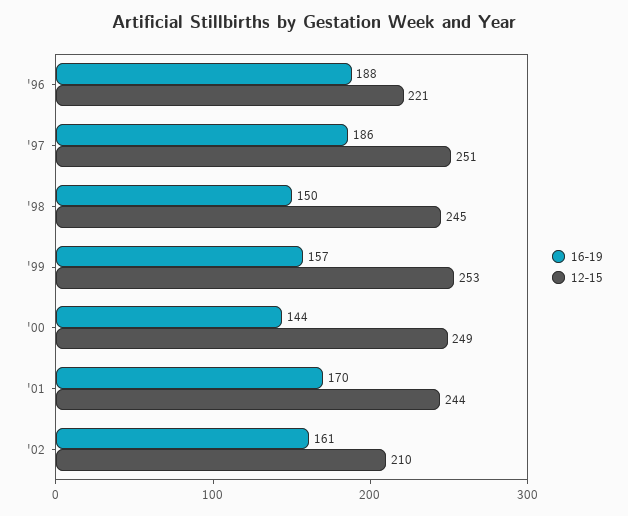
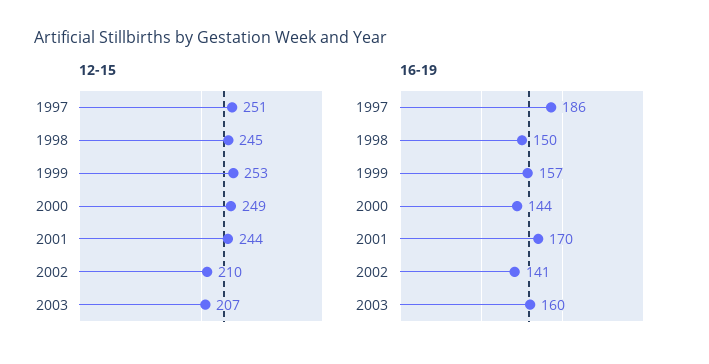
16-19, '96: 188 -> none
12-15, '96: 221 -> none
16-19, '02: 161 -> 141
12-15, 2003: none -> 207
16-19, 2003: none -> 160

